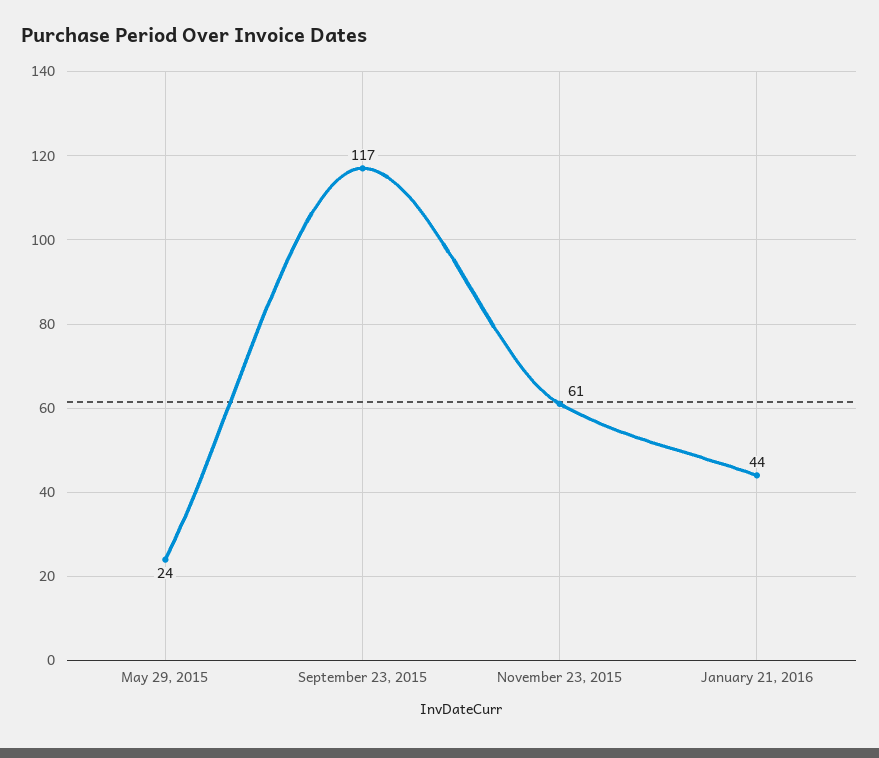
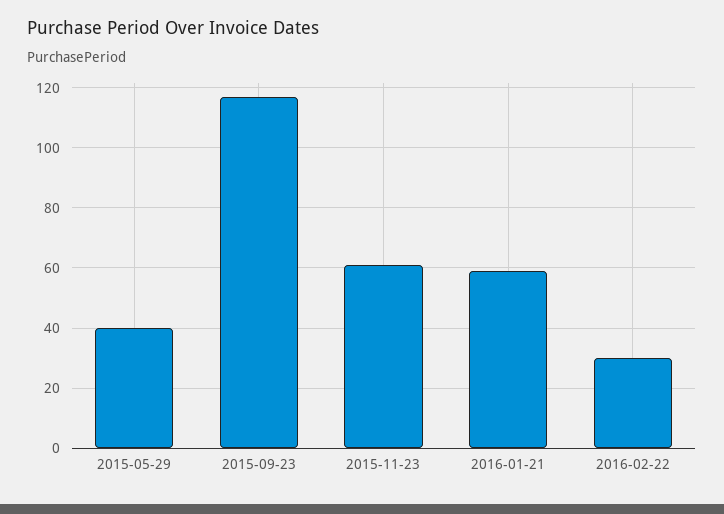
May 29, 2015: 24 -> 40
January 21, 2016: 44 -> 60
2016-02-22: none -> 30

